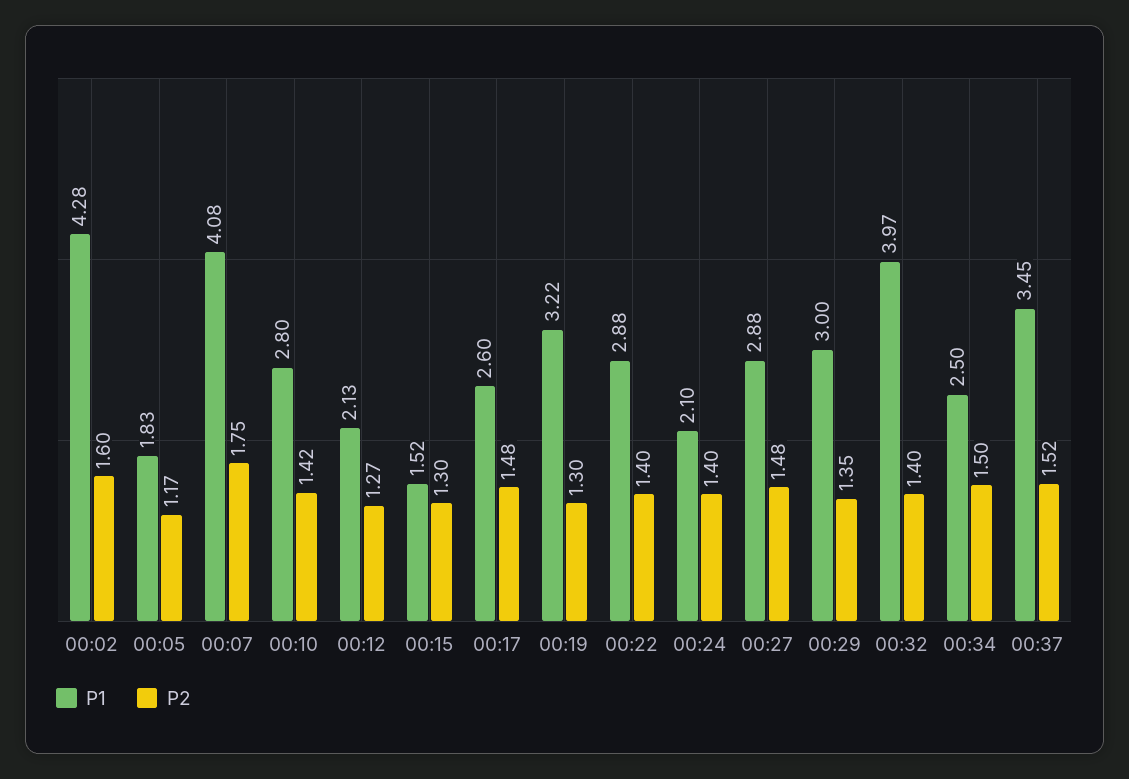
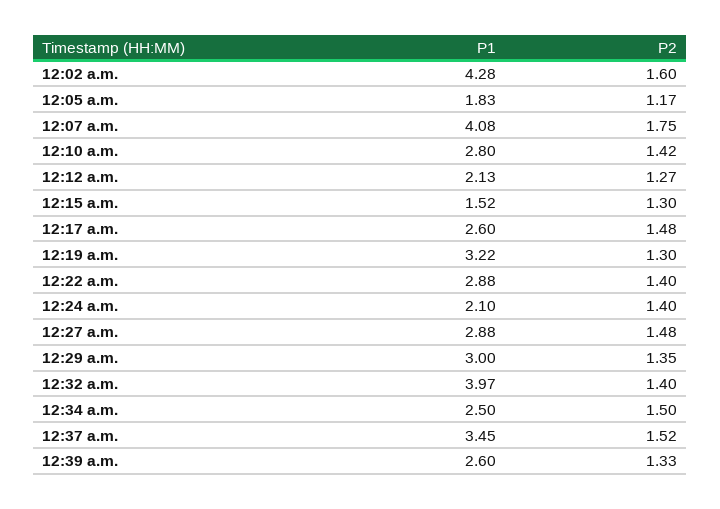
P1, 12:39 a.m.: none -> 2.6
P2, 12:39 a.m.: none -> 1.33

